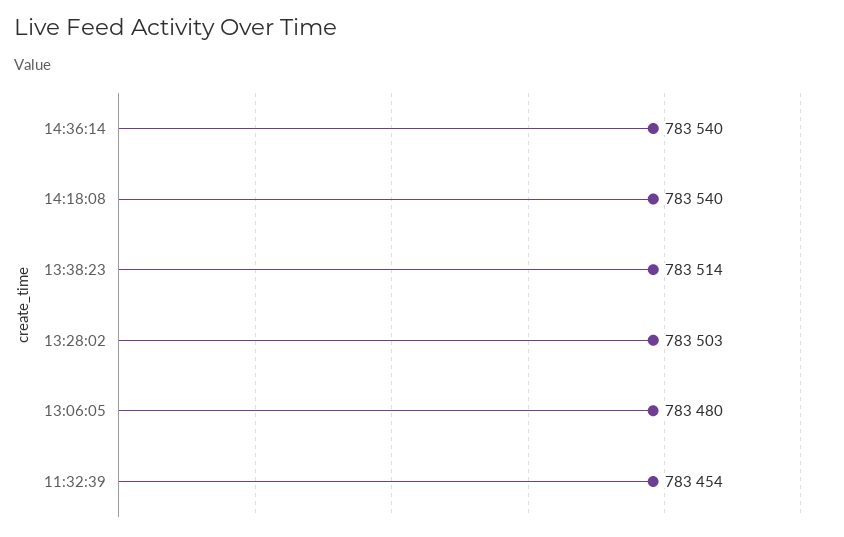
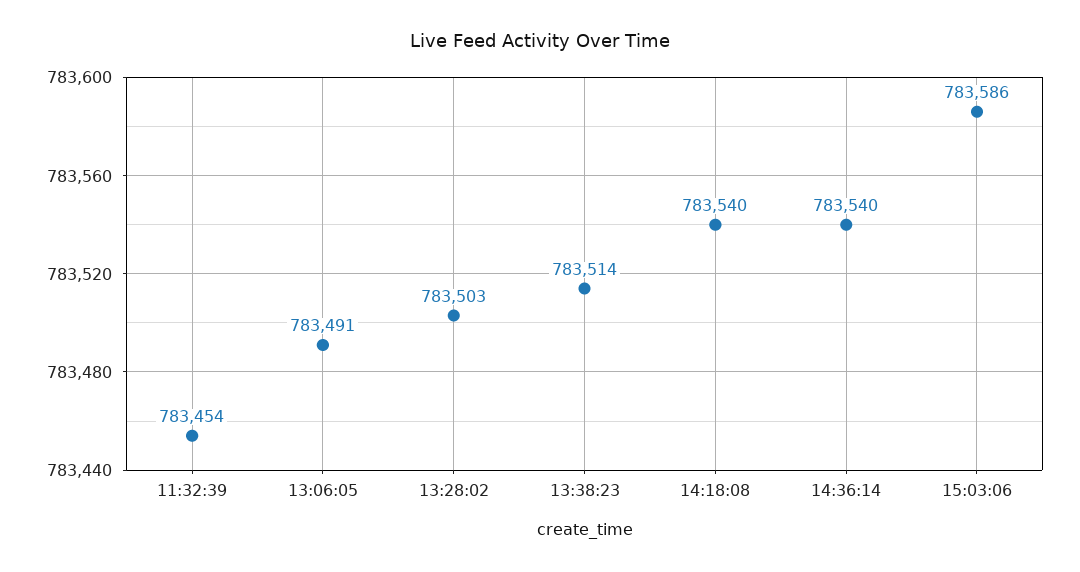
13:06:05: 783480 -> 783491
15:03:06: none -> 783586

